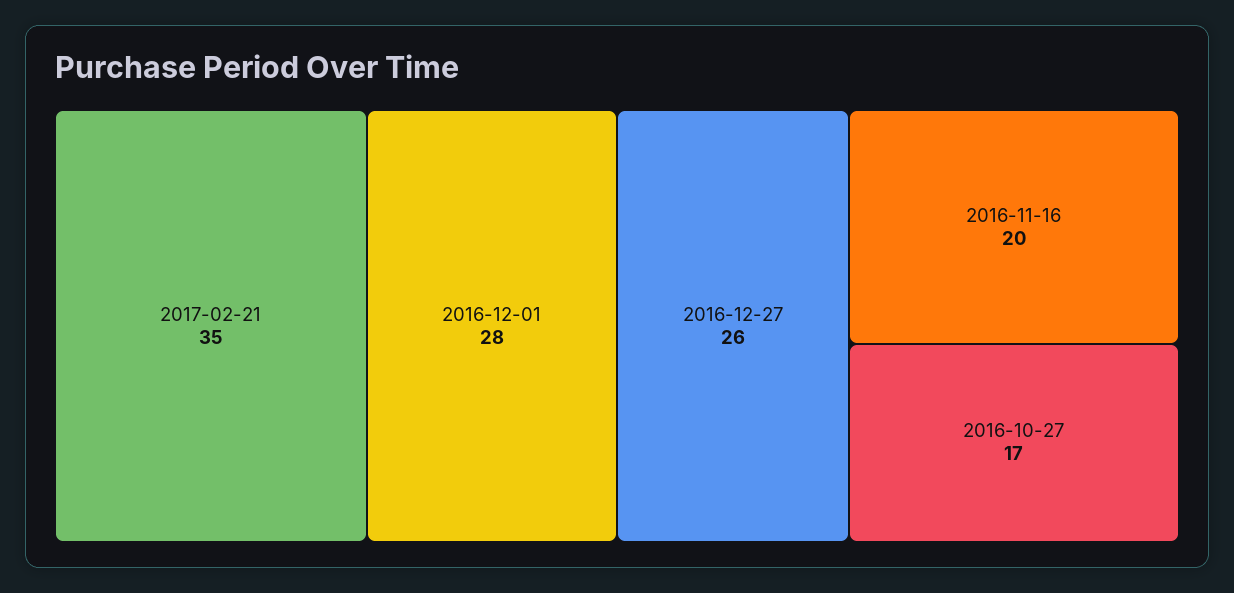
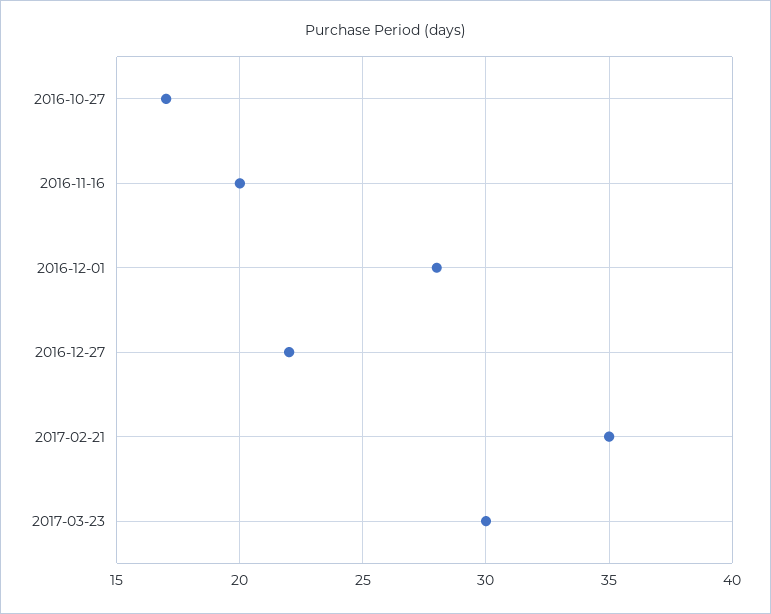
2016-12-27: 26 -> 22
2017-03-23: none -> 30

